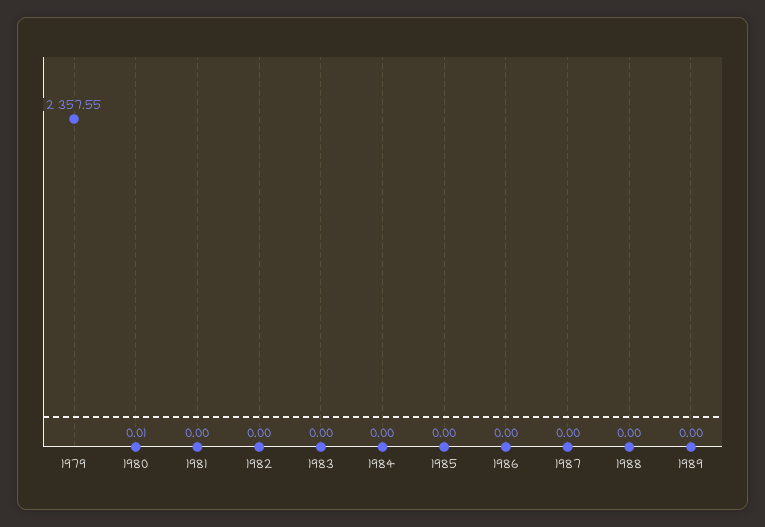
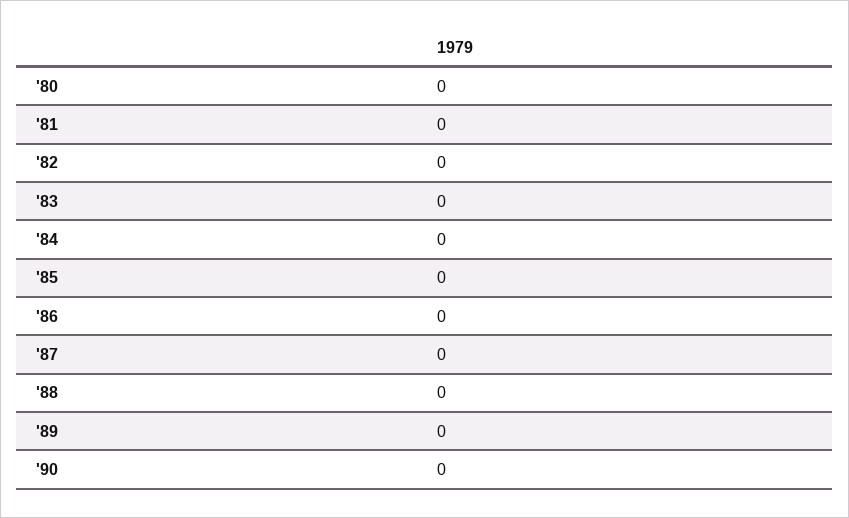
1979: 2357.55 -> none
1980: 0.01 -> 0
'90: none -> 0

